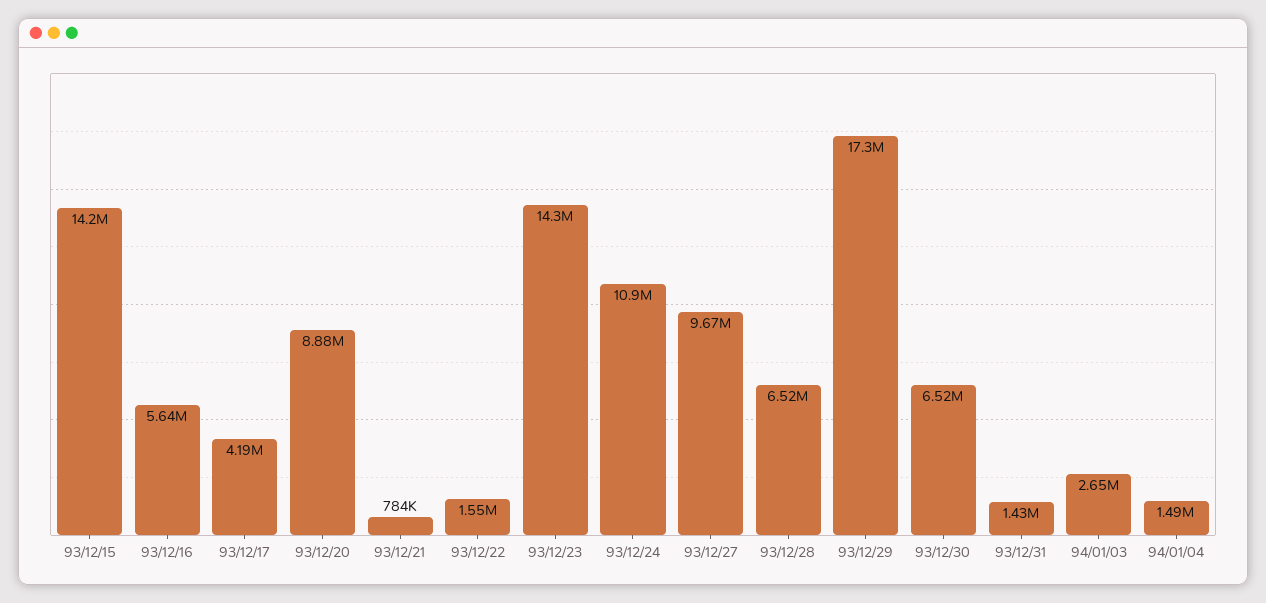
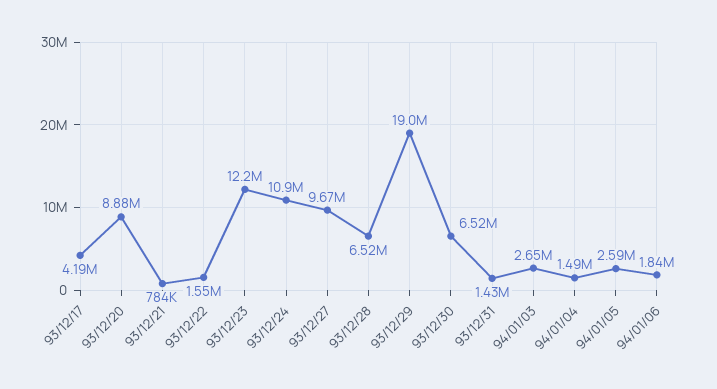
93/12/15: 14200000 -> none
93/12/16: 5640000 -> none
93/12/23: 14300000 -> 12200000
93/12/29: 17300000 -> 19000000
94/01/05: none -> 2590000
94/01/06: none -> 1840000

